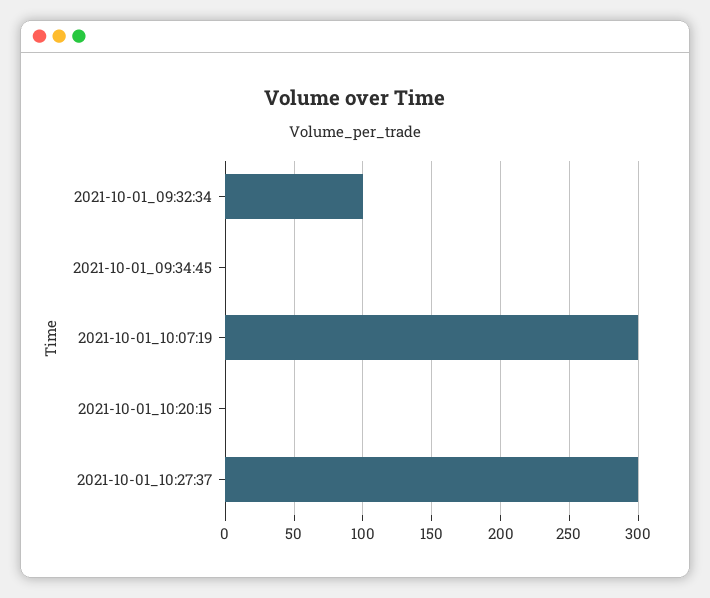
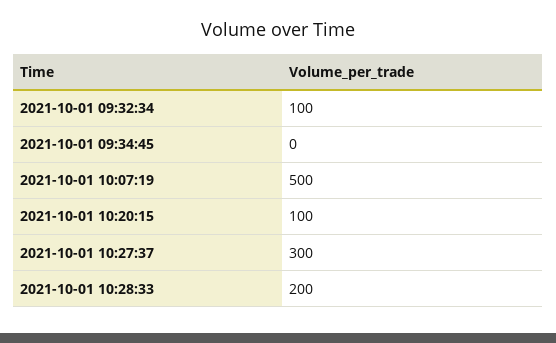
2021-10-01_10:07:19: 300 -> 500
2021-10-01_10:20:15: 0 -> 100
2021-10-01 10:28:33: none -> 200

